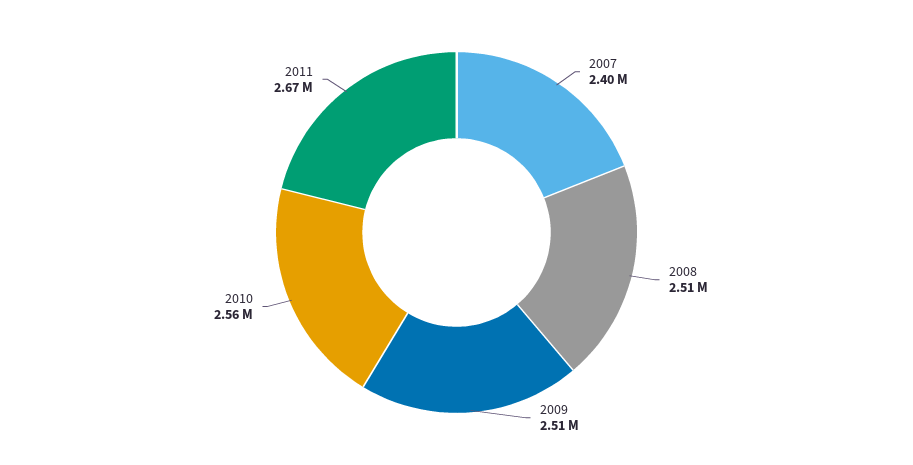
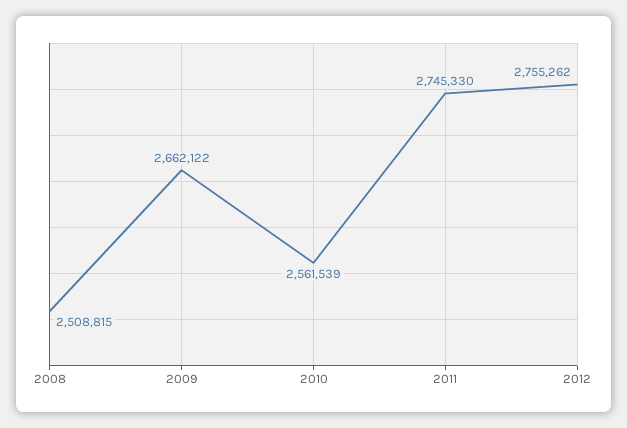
2007: 2400000 -> none
2009: 2510000 -> 2662122
2011: 2670000 -> 2745330
2012: none -> 2755262

